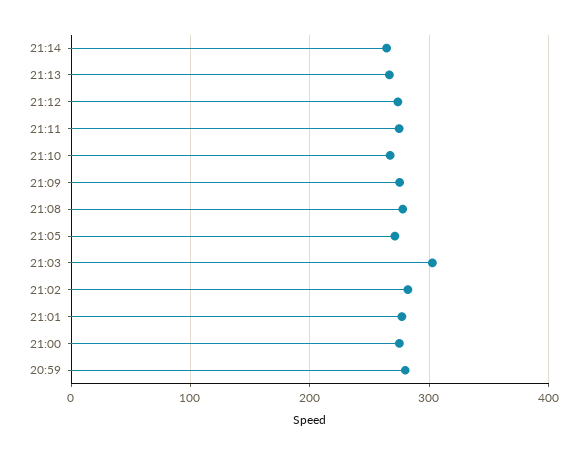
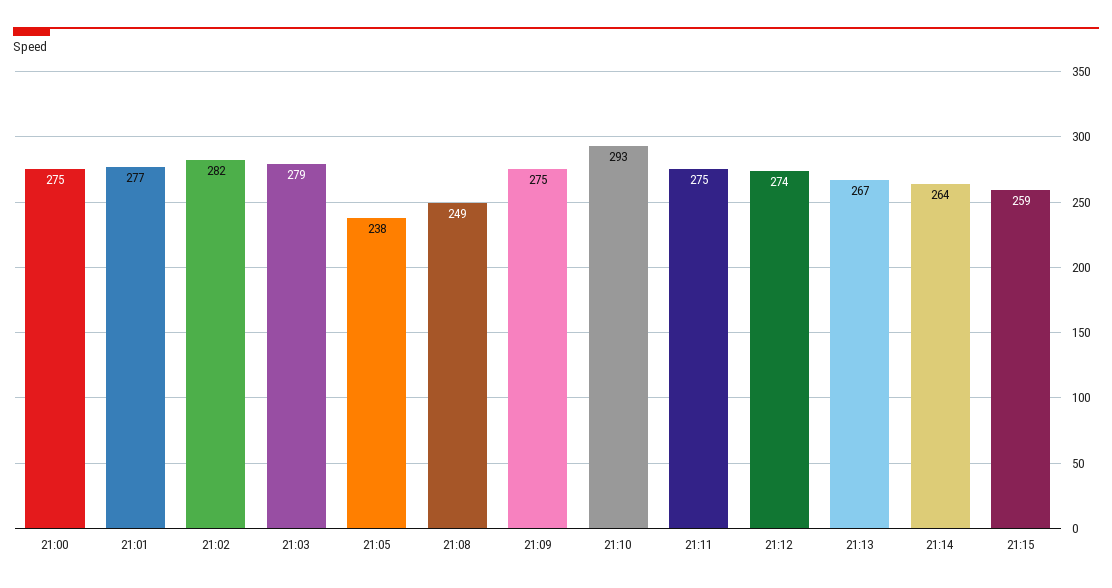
21:10: 270 -> 293
21:08: 280 -> 249
21:05: 270 -> 238
21:03: 300 -> 279
20:59: 280 -> none
21:15: none -> 259

